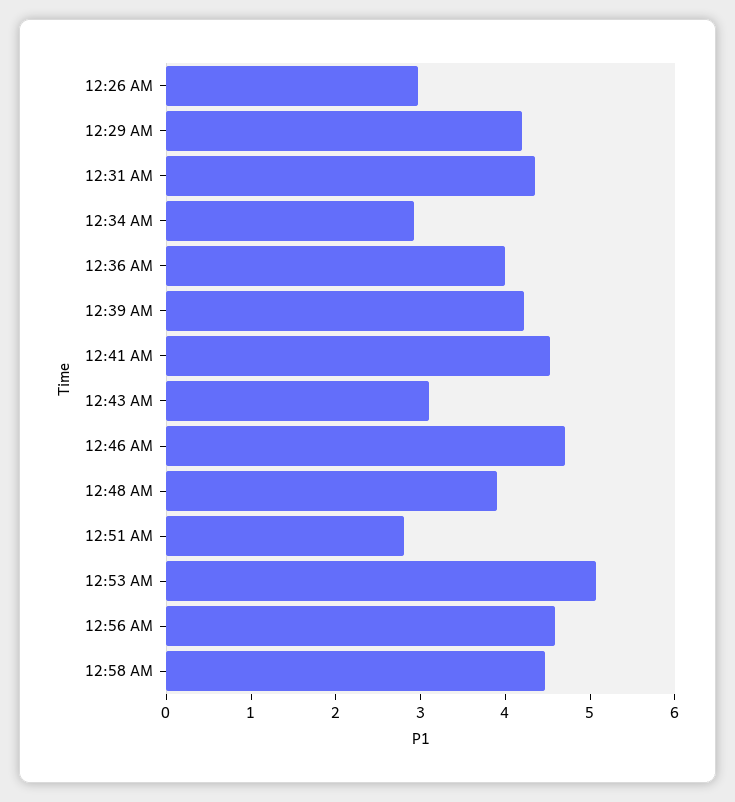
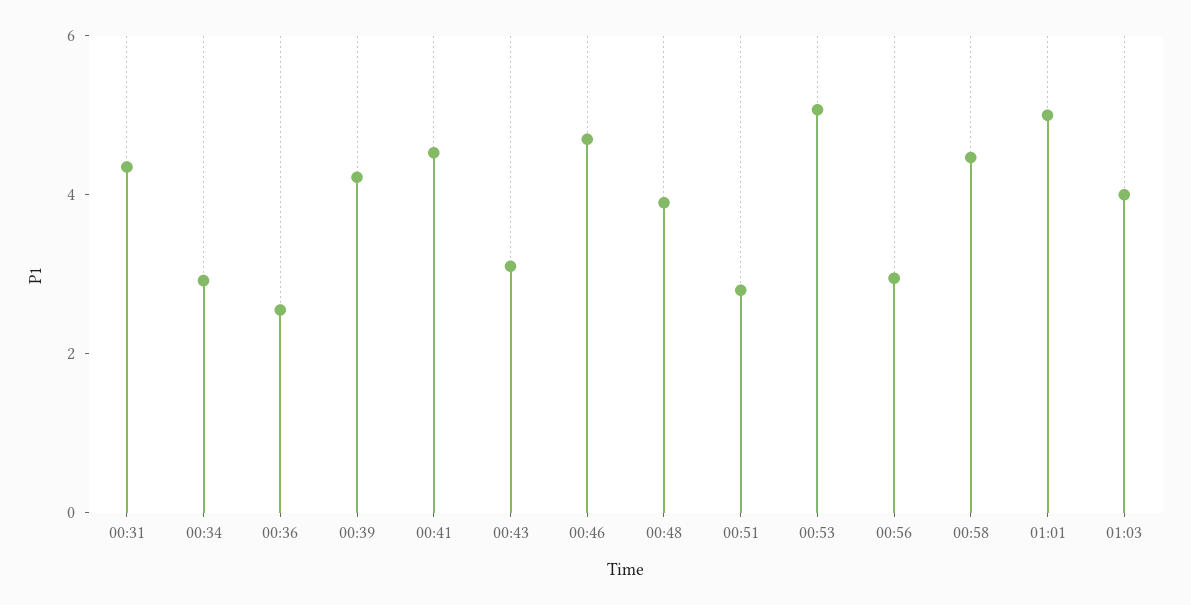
12:26 AM: 3 -> none
12:29 AM: 4.2 -> none
12:36 AM: 4 -> 2.5
12:56 AM: 4.6 -> 3
01:01: none -> 5
01:03: none -> 4

